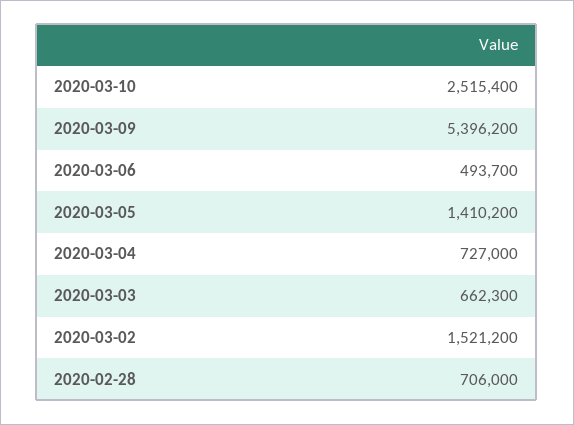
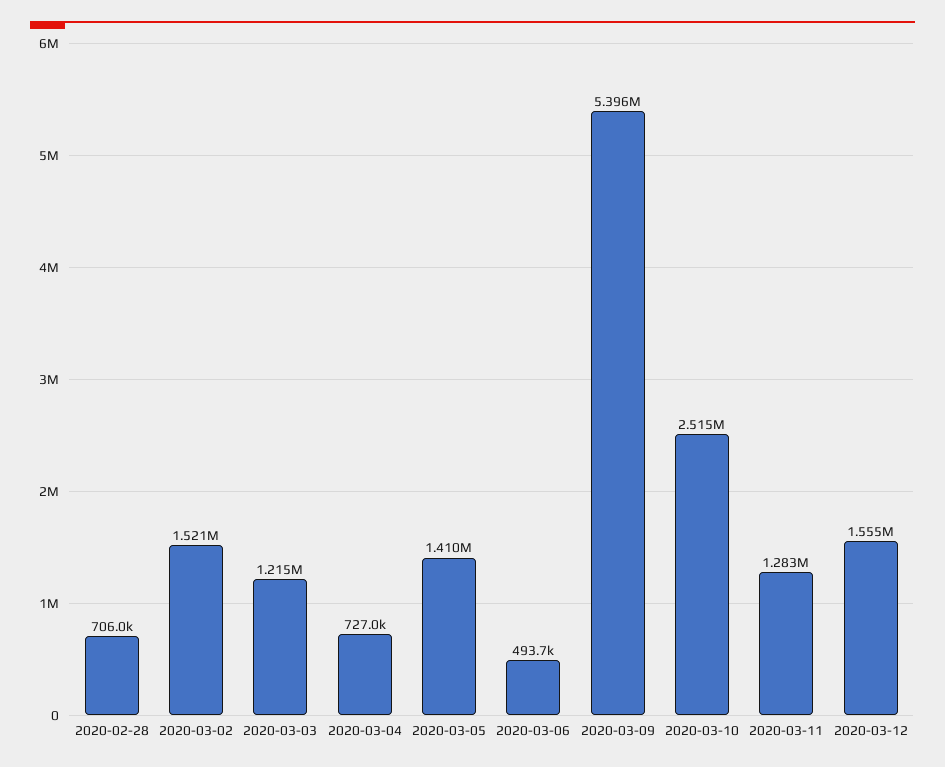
2020-03-03: 662300 -> 1215000
2020-03-11: none -> 1283000
2020-03-12: none -> 1555000

